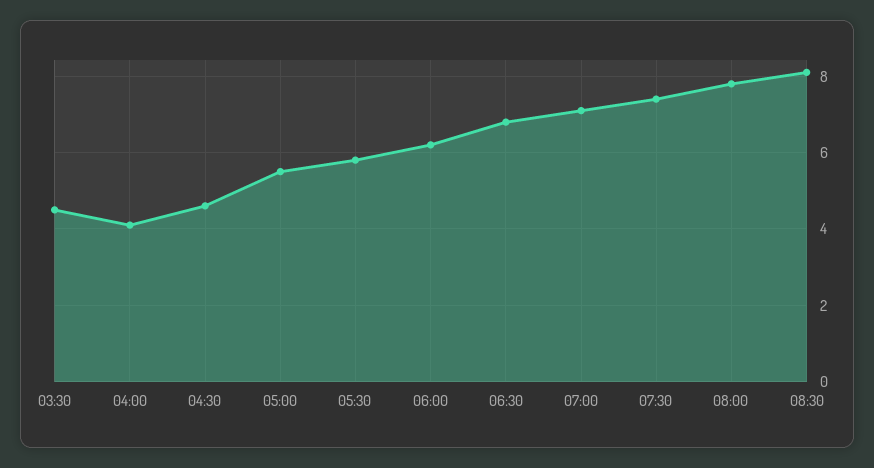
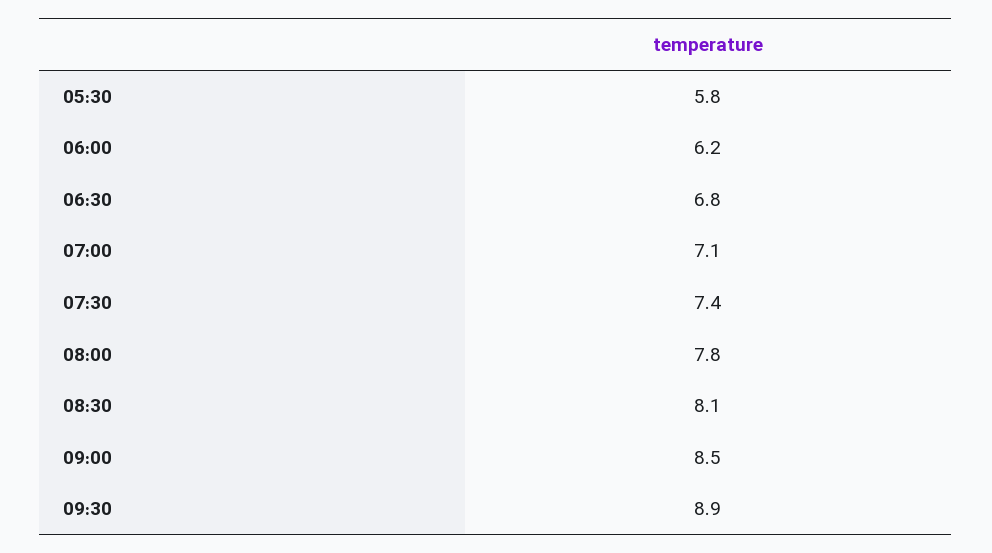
03:30: 4.5 -> none
04:00: 4 -> none
04:30: 4.5 -> none
05:00: 5.5 -> none
09:00: none -> 8.5
09:30: none -> 8.9

